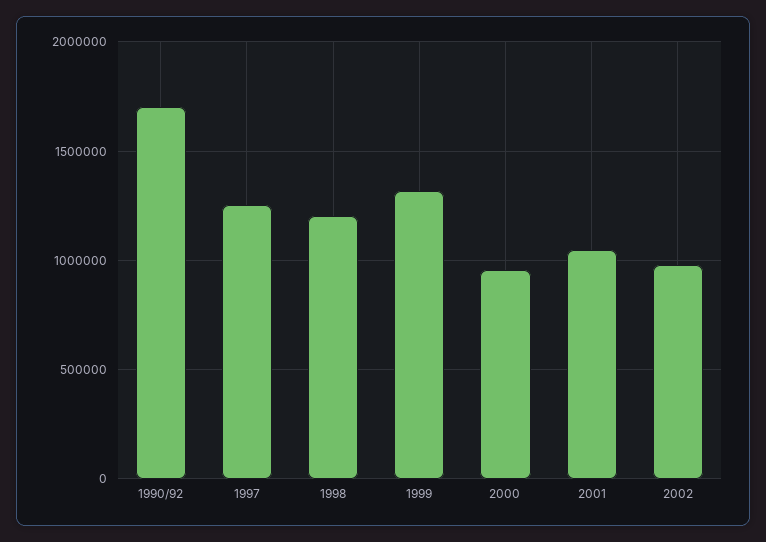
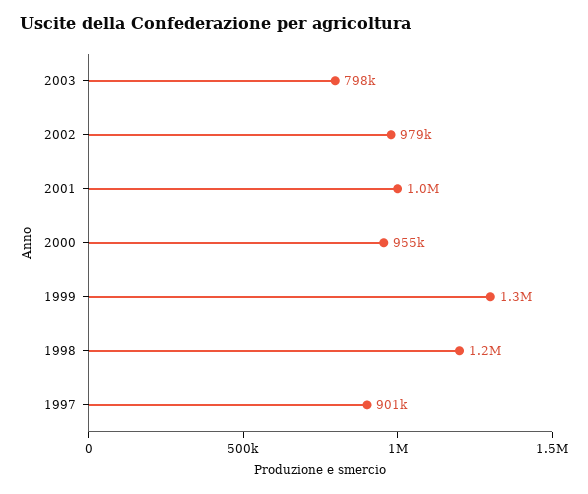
1990/92: 1700000 -> none
1997: 1250000 -> 901000
2003: none -> 798000

